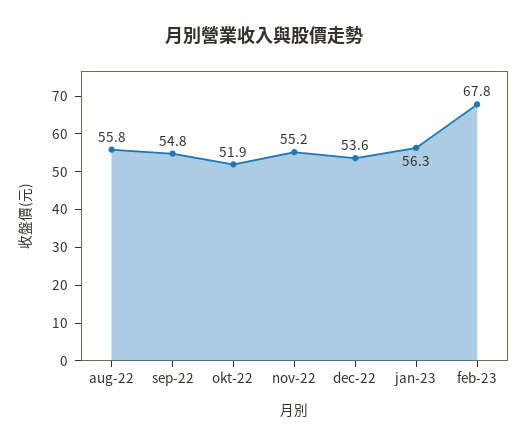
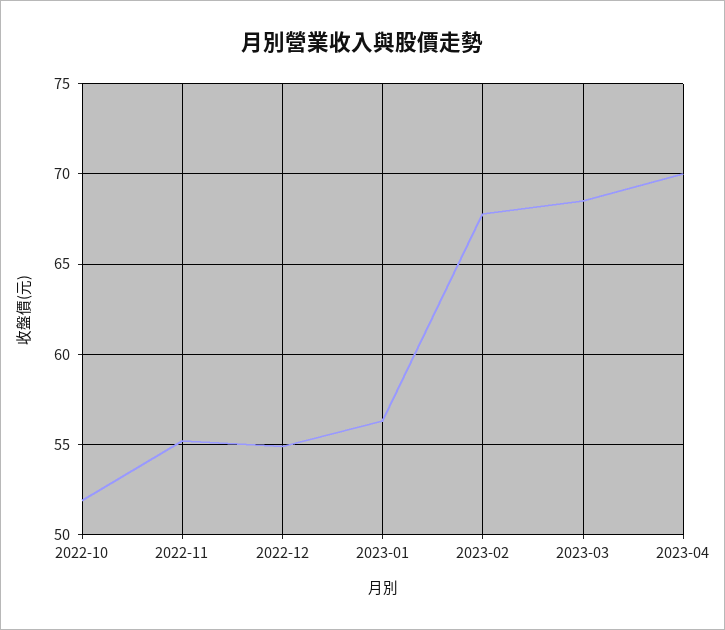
aug-22: 55.8 -> none
sep-22: 54.8 -> none
dec-22: 53.6 -> 55
2023-03: none -> 68.5
2023-04: none -> 70

